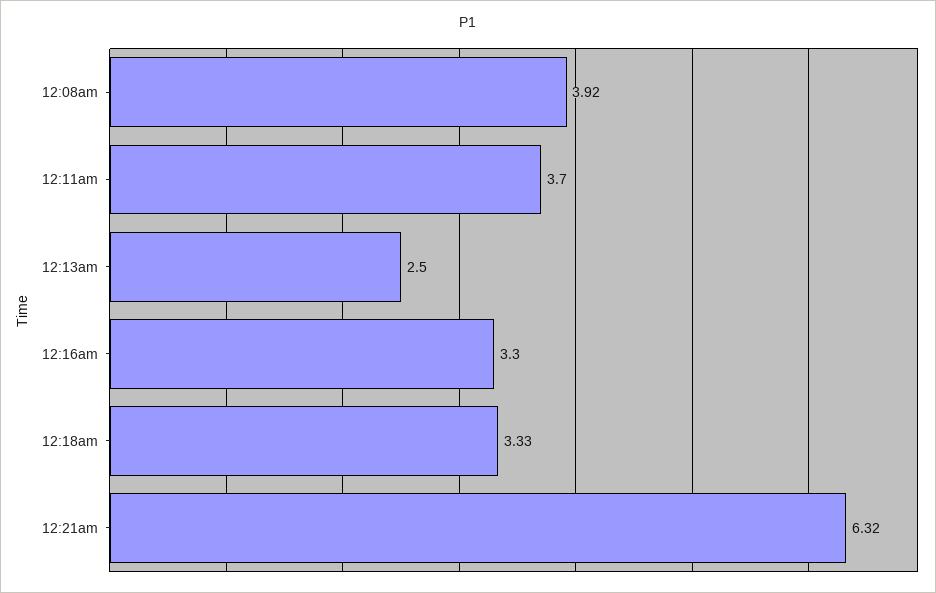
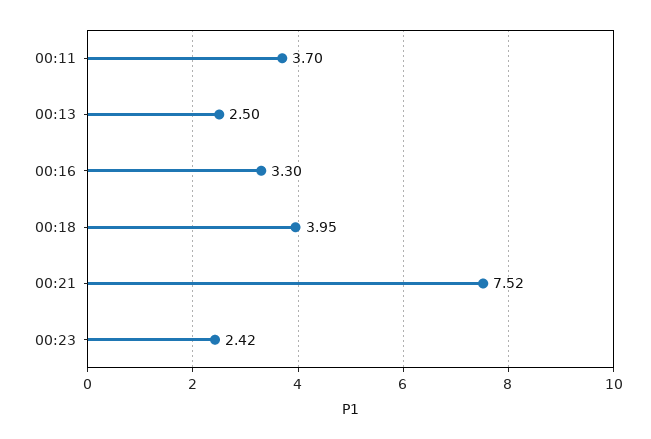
12:08am: 3.92 -> none
12:18am: 3.33 -> 3.95
12:21am: 6.32 -> 7.52
00:23: none -> 2.42

